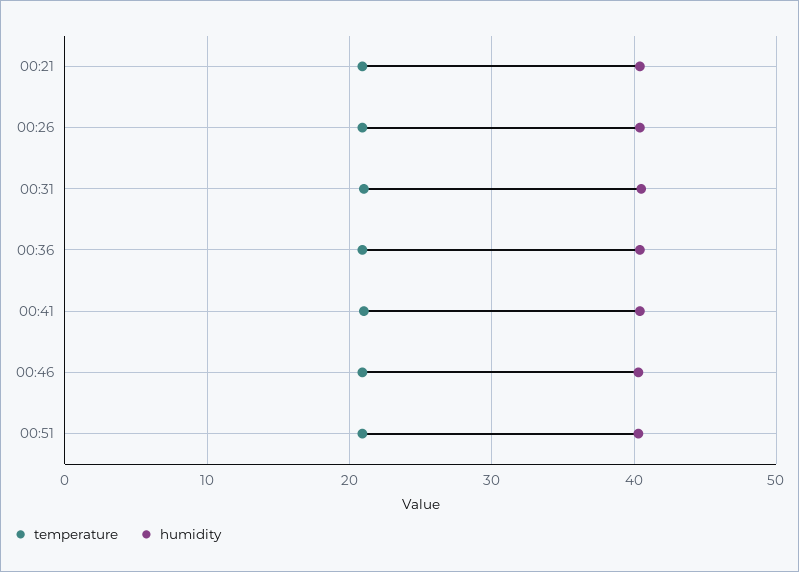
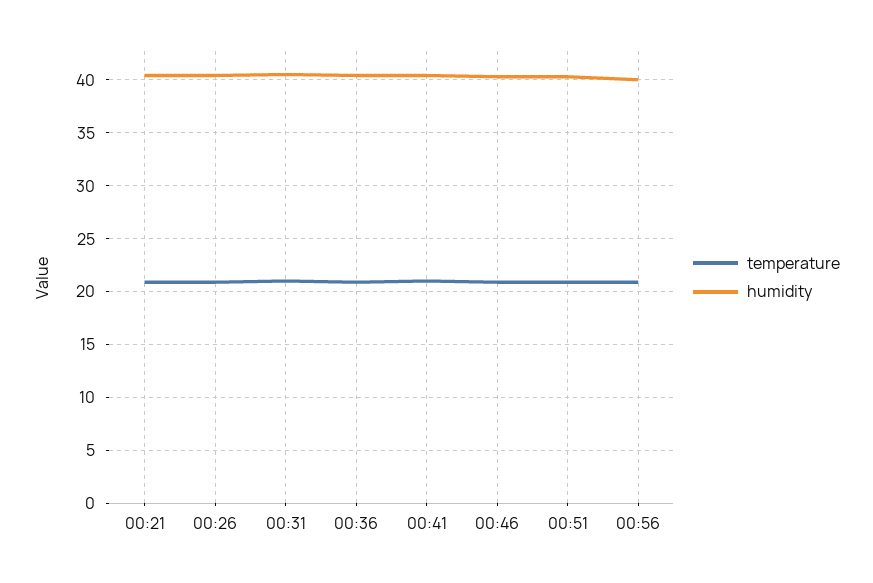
temperature, 00:56: none -> 21
humidity, 00:56: none -> 40

